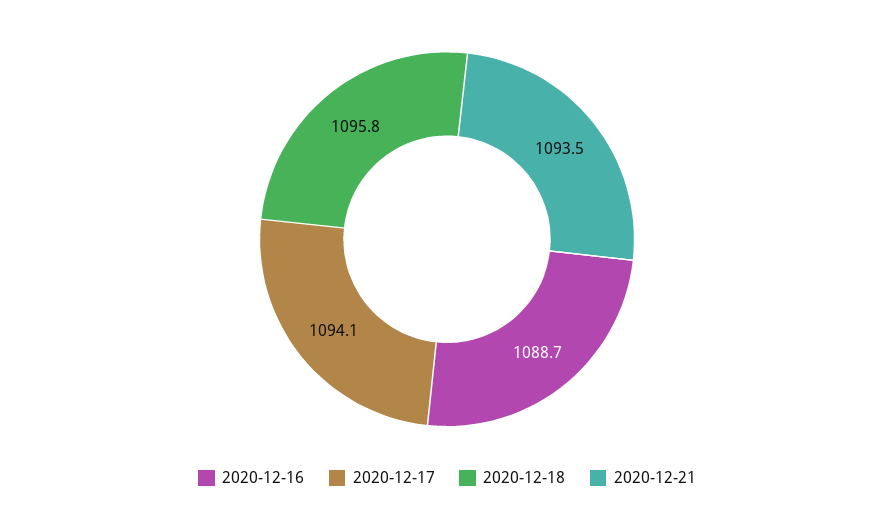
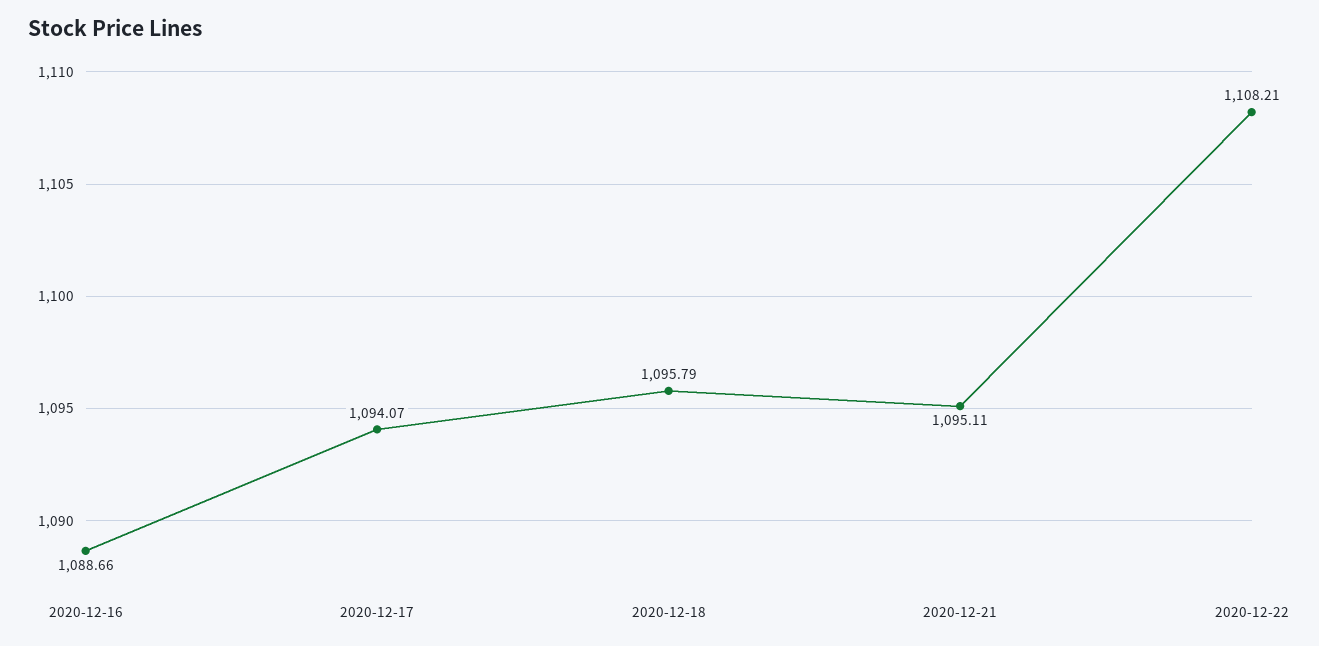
2020-12-21: 1093.5 -> 1095.11
2020-12-22: none -> 1108.21

